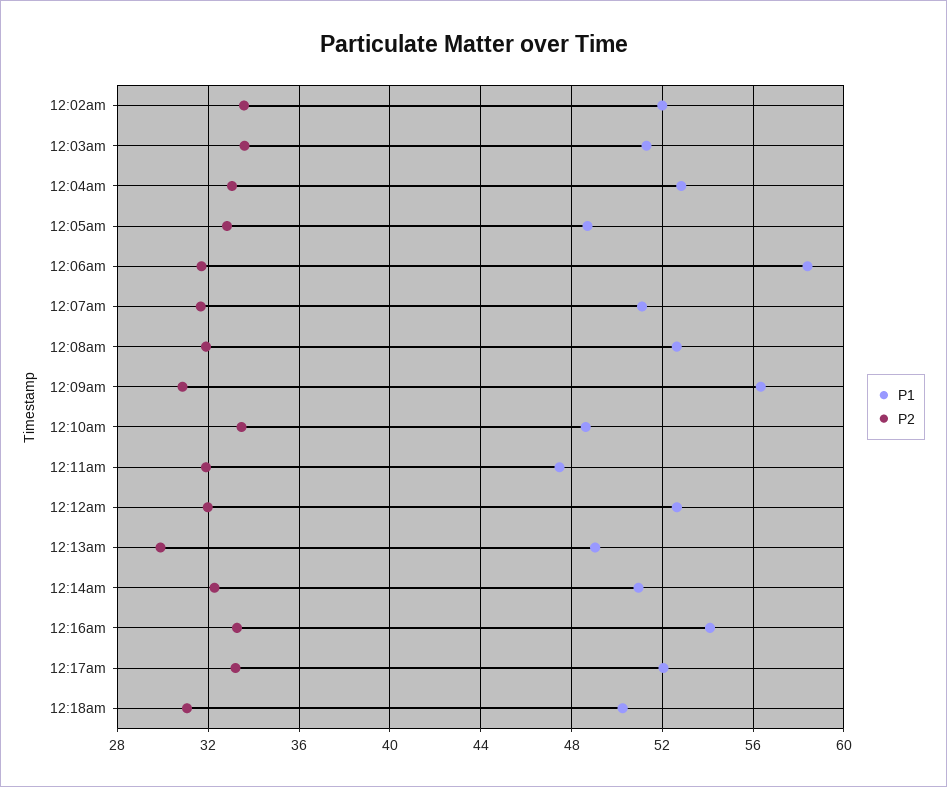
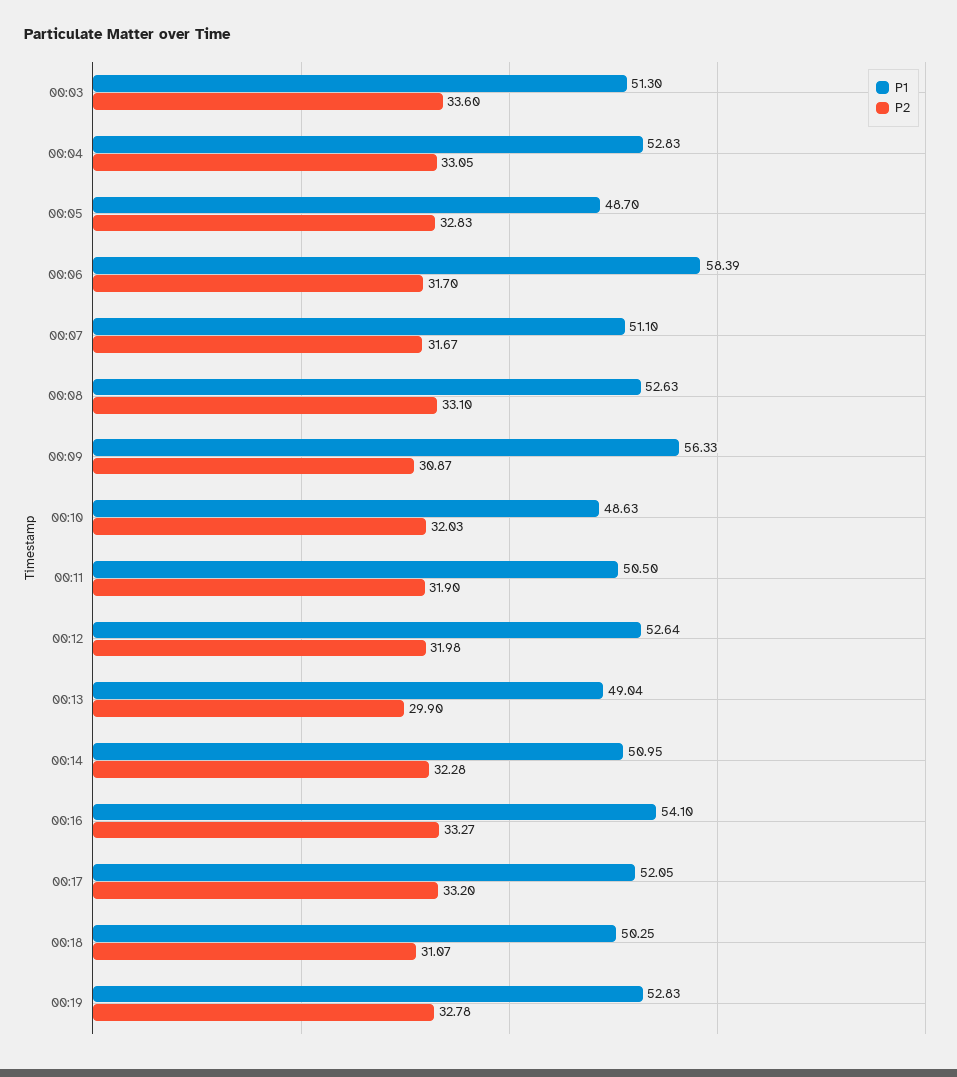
P1, 12:02am: 52 -> none
P2, 12:02am: 33.5 -> none
P2, 12:08am: 32 -> 33.1
P2, 12:10am: 33.5 -> 32.03
P1, 12:11am: 47.5 -> 50.5
P1, 00:19: none -> 52.83
P2, 00:19: none -> 32.78

